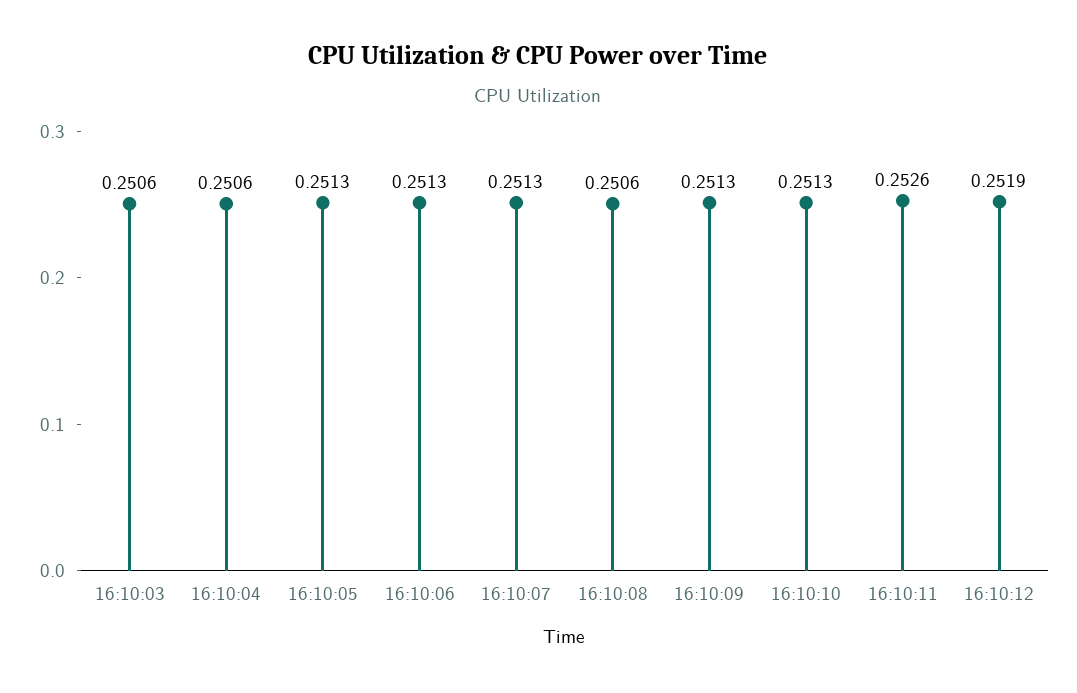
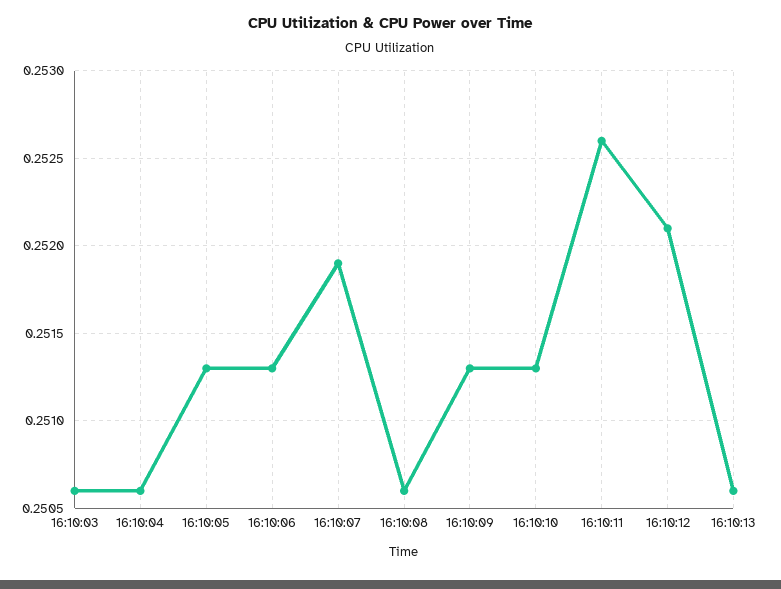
16:10:07: 0.2513 -> 0.2519
16:10:12: 0.2519 -> 0.2521
16:10:13: none -> 0.2506

